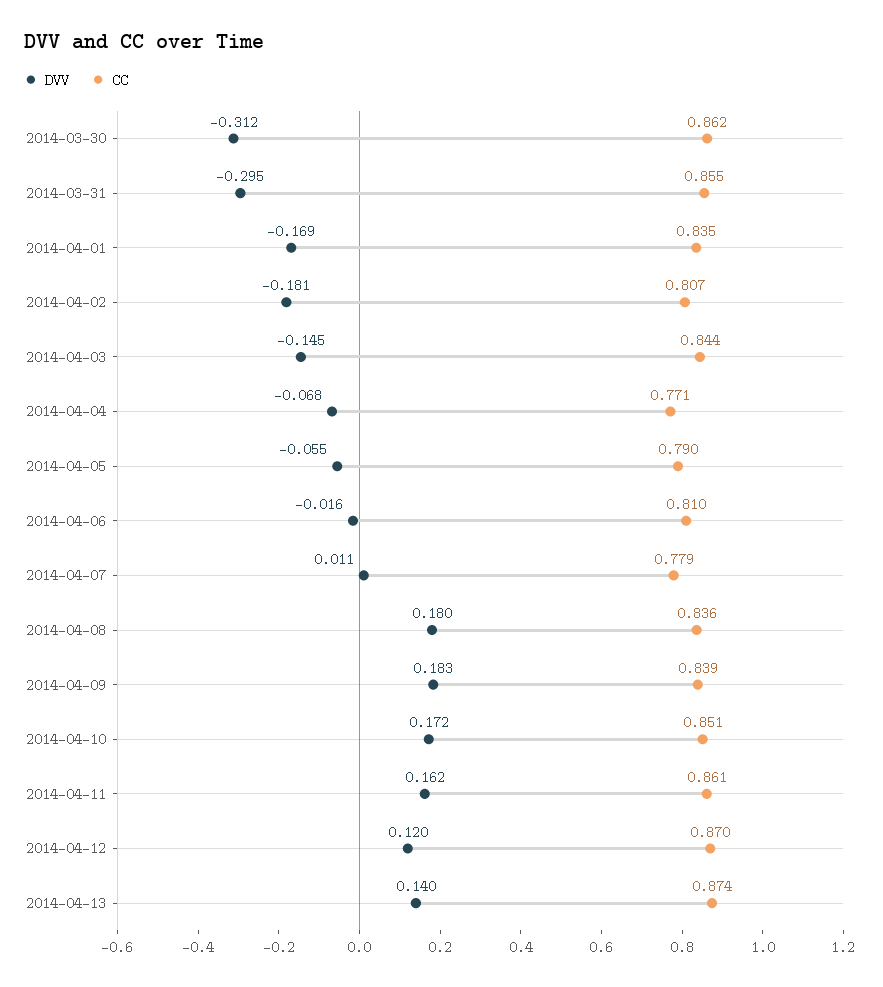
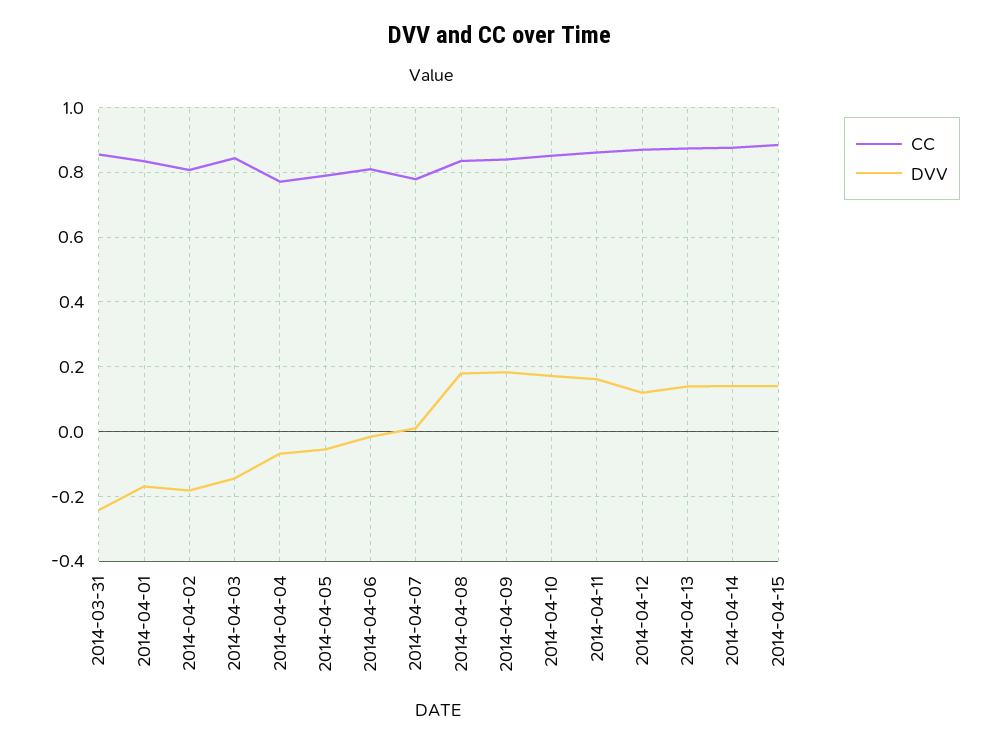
DVV, 2014-03-30: -0.312 -> none
CC, 2014-03-30: 0.862 -> none
DVV, 2014-03-31: -0.295 -> -0.24
CC, 2014-04-14: none -> 0.88
DVV, 2014-04-14: none -> 0.14
CC, 2014-04-15: none -> 0.88
DVV, 2014-04-15: none -> 0.14

